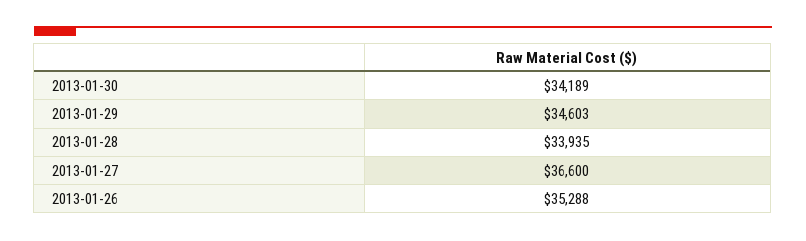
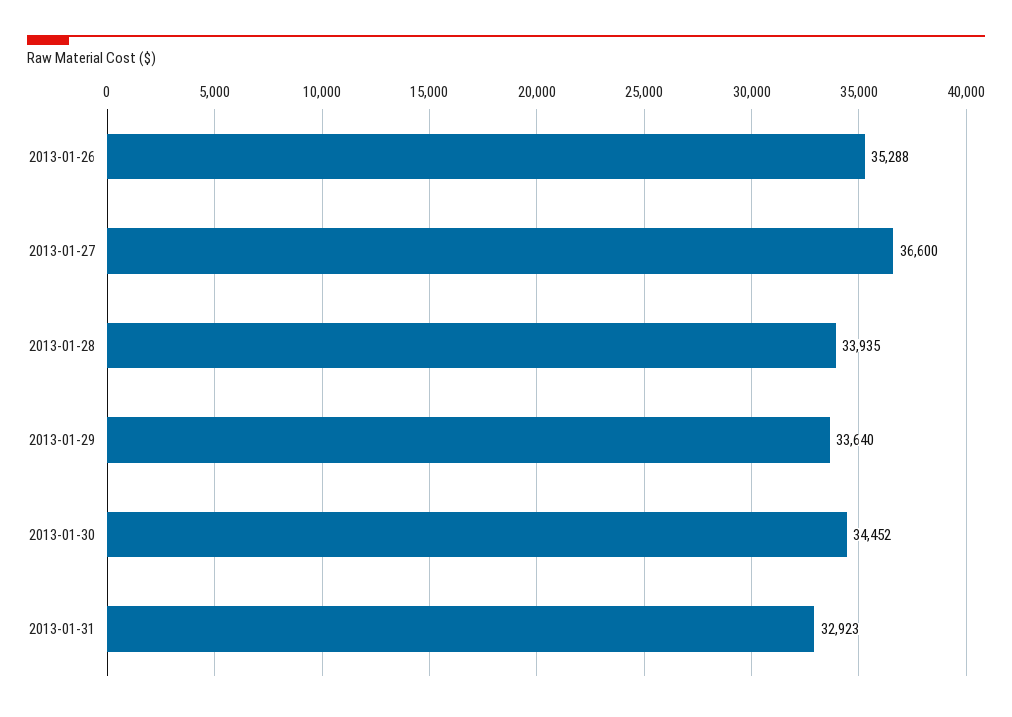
2013-01-30: 34189 -> 34452
2013-01-29: 34603 -> 33640
2013-01-31: none -> 32923

